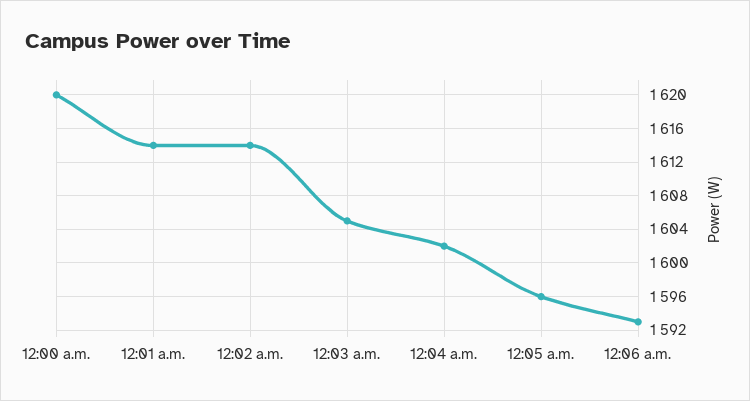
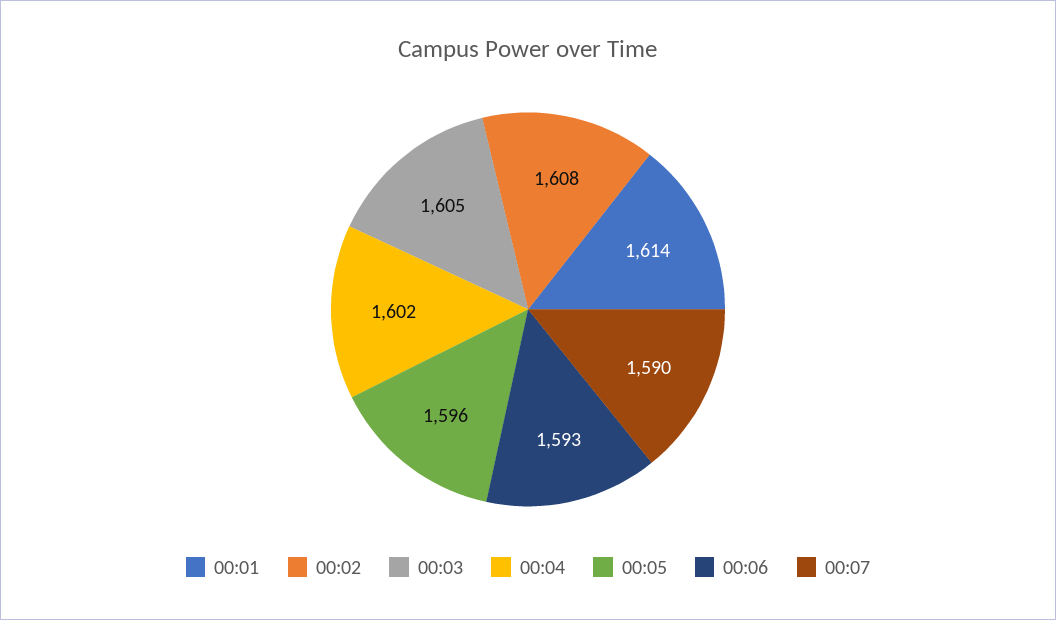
12:00 a.m.: 1620 -> none
12:02 a.m.: 1614 -> 1608
00:07: none -> 1590

